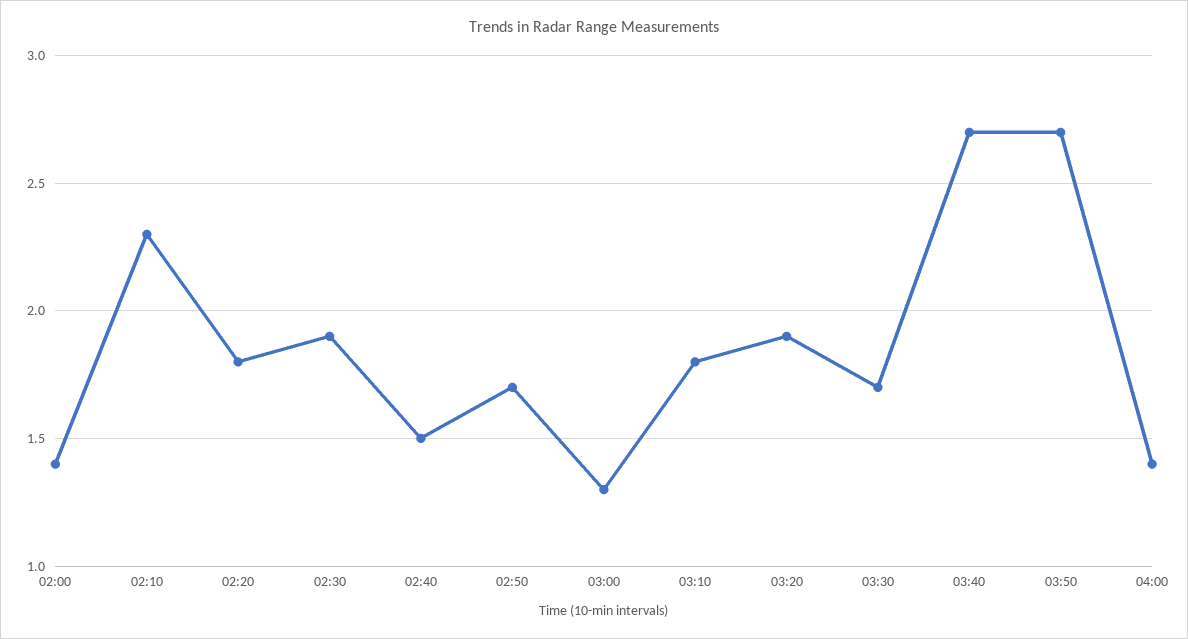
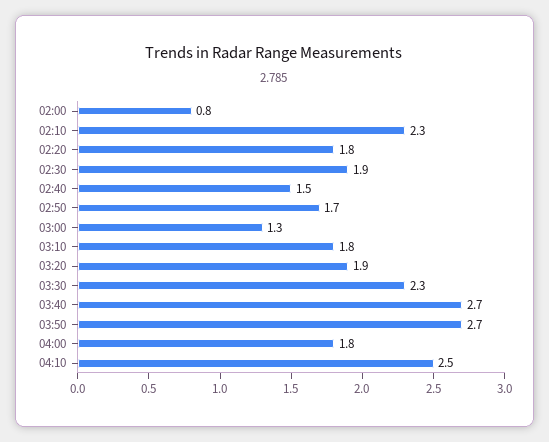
02:00: 1.4 -> 0.8
03:30: 1.7 -> 2.3
04:00: 1.4 -> 1.8
04:10: none -> 2.5

